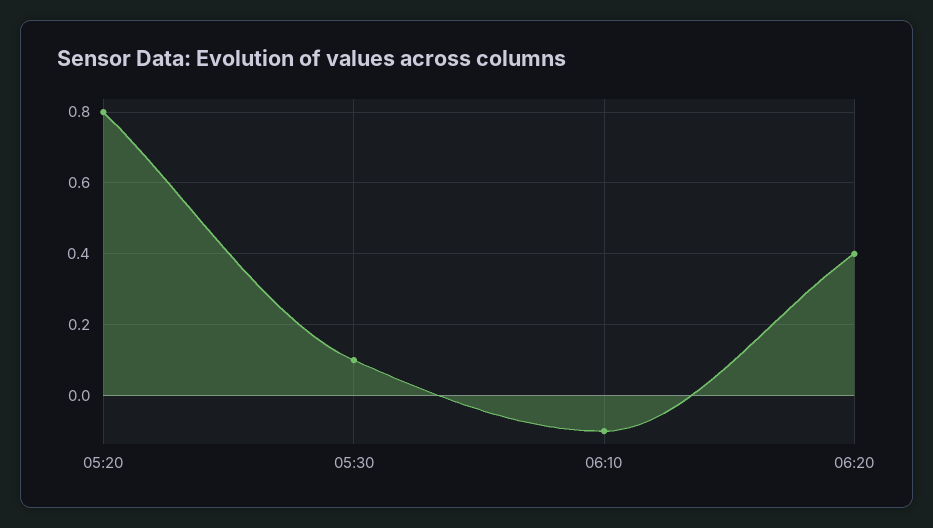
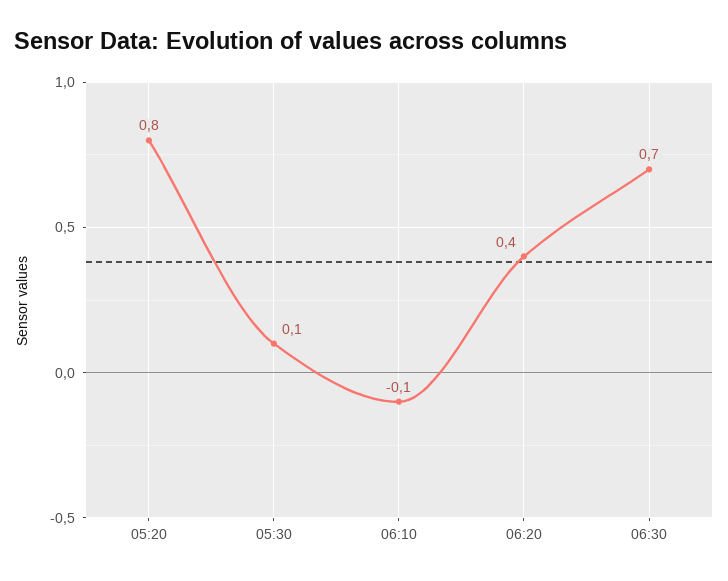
06:30: none -> 0.7

